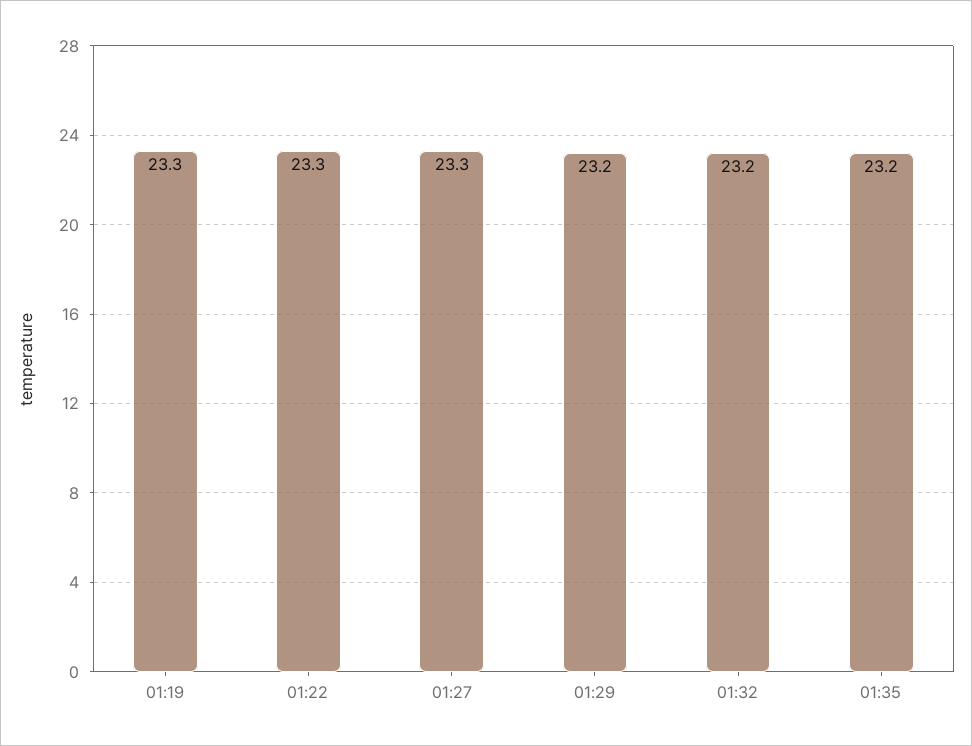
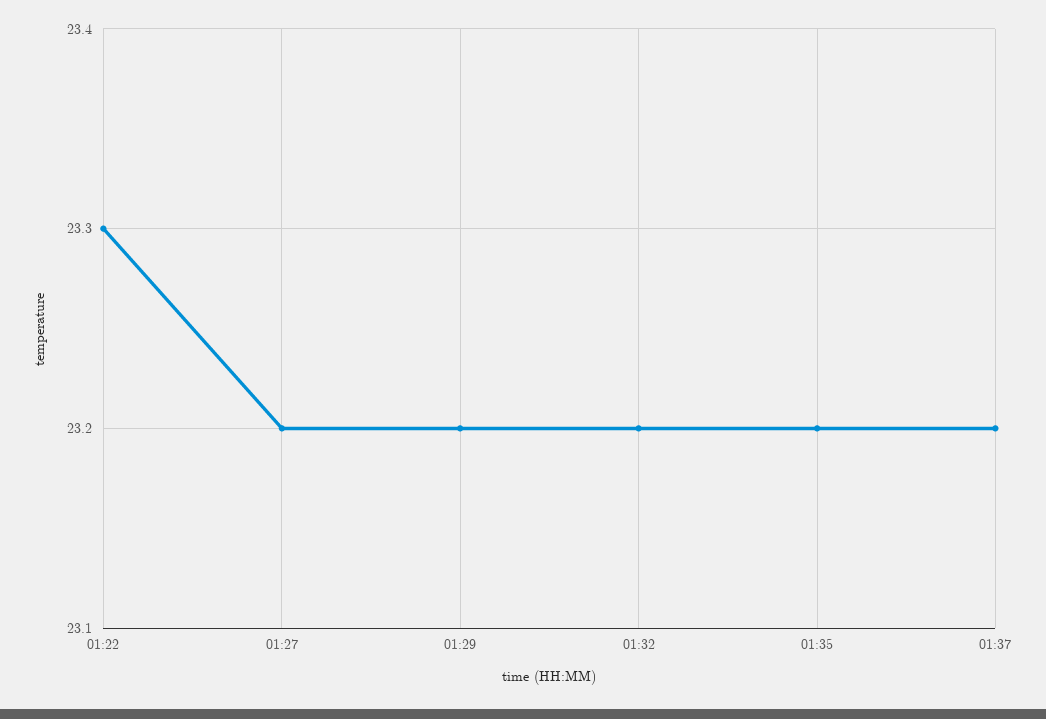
01:19: 23.3 -> none
01:27: 23.3 -> 23.2
01:37: none -> 23.2

